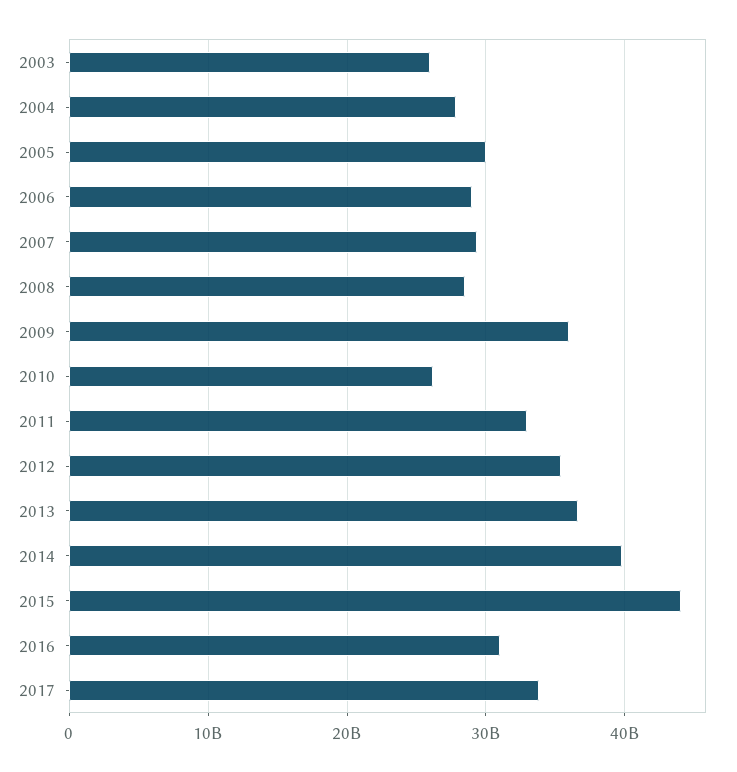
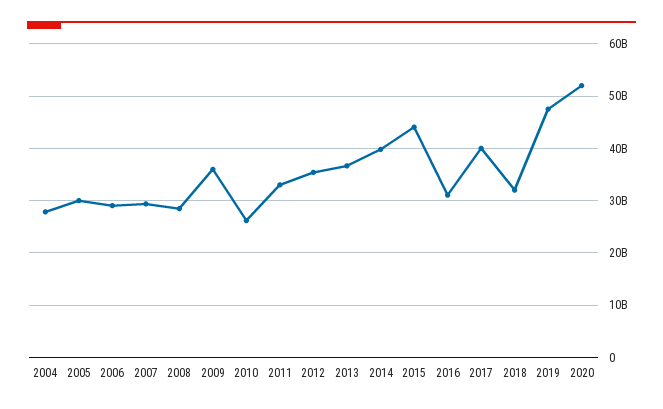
2003: 26000000000 -> none
2017: 34000000000 -> 40000000000
2018: none -> 32000000000
2019: none -> 48000000000
2020: none -> 52000000000

